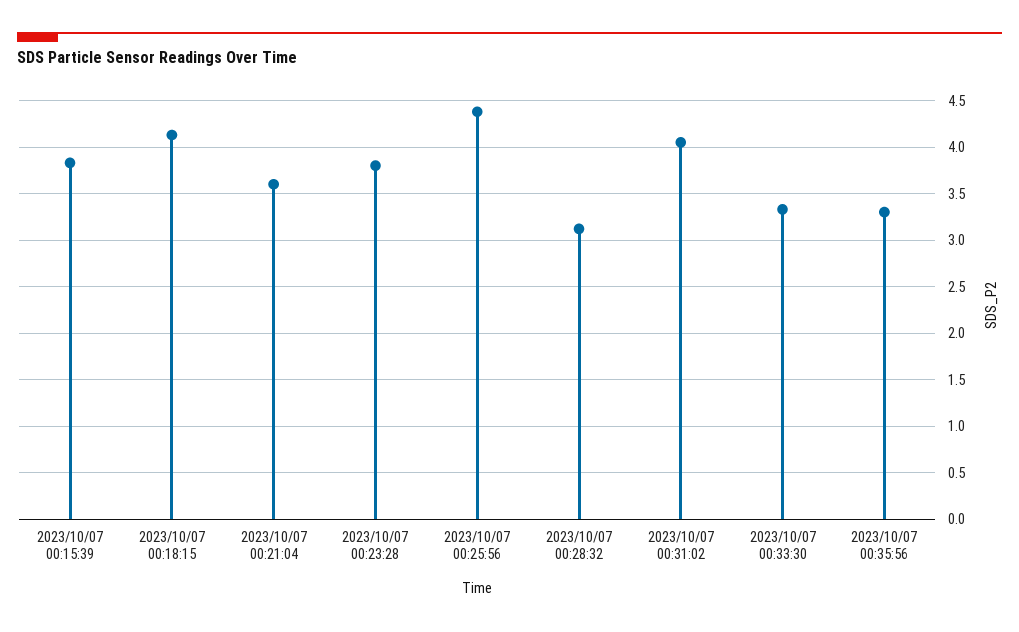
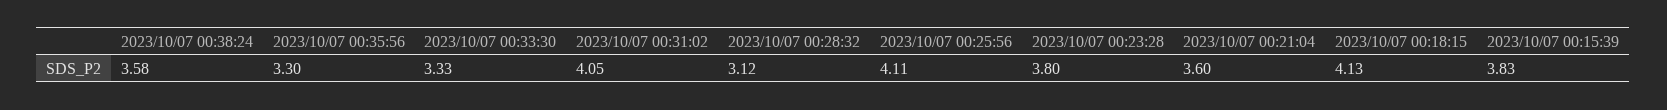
2023/10/07 00:25:56: 4.4 -> 4.11
2023/10/07 00:38:24: none -> 3.58

